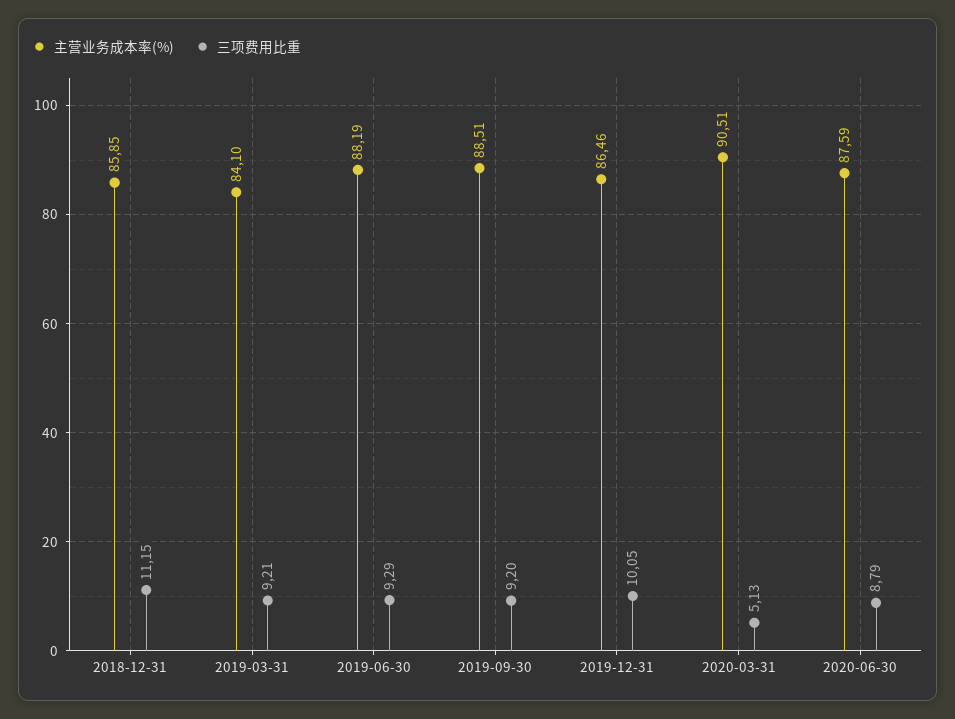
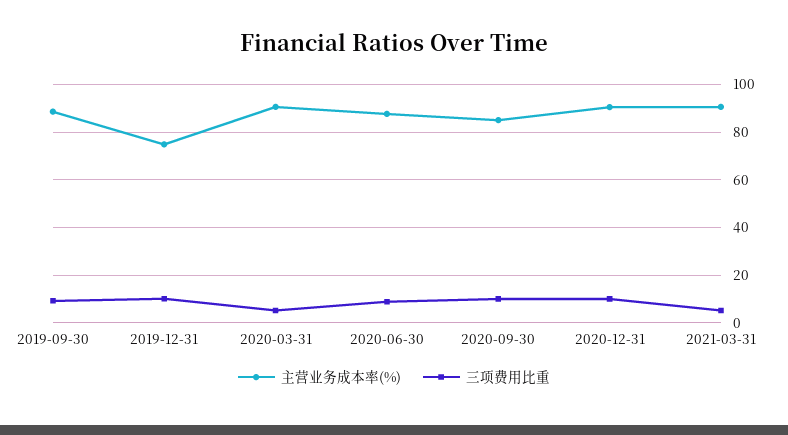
主营业务成本率(%), 2018-12-31: 85.85 -> none
三项费用比重, 2018-12-31: 11.15 -> none
主营业务成本率(%), 2019-03-31: 84.1 -> none
三项费用比重, 2019-03-31: 9.21 -> none
主营业务成本率(%), 2019-06-30: 88.19 -> none
三项费用比重, 2019-06-30: 9.29 -> none
主营业务成本率(%), 2019-12-31: 86.46 -> 75
主营业务成本率(%), 2020-09-30: none -> 85
三项费用比重, 2020-09-30: none -> 10
主营业务成本率(%), 2020-12-31: none -> 90
三项费用比重, 2020-12-31: none -> 10
主营业务成本率(%), 2021-03-31: none -> 90
三项费用比重, 2021-03-31: none -> 5

